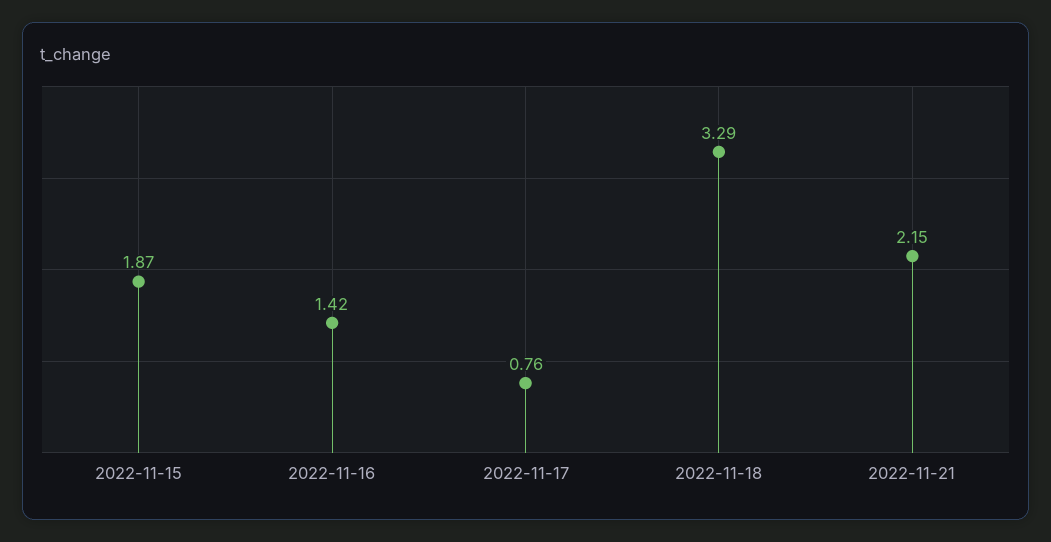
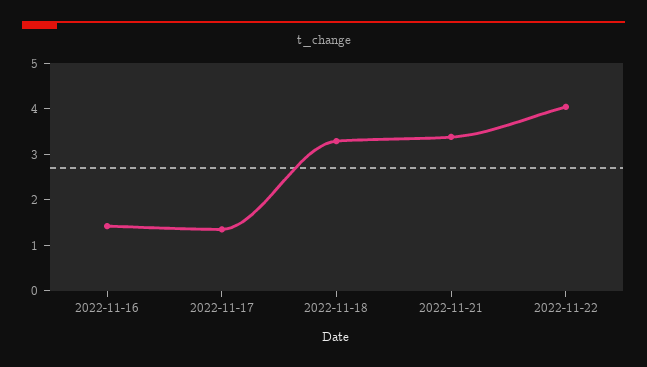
2022-11-15: 1.87 -> none
2022-11-17: 0.76 -> 1.4
2022-11-21: 2.15 -> 3.4
2022-11-22: none -> 4

